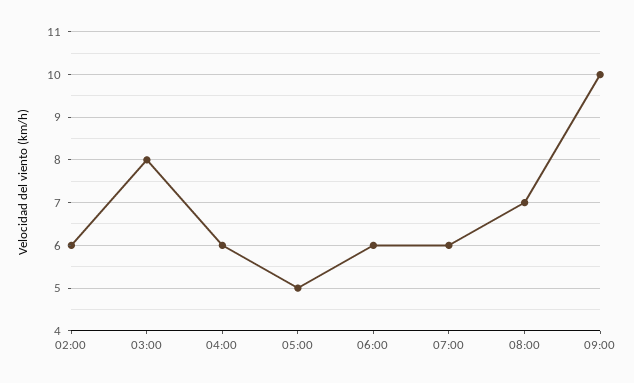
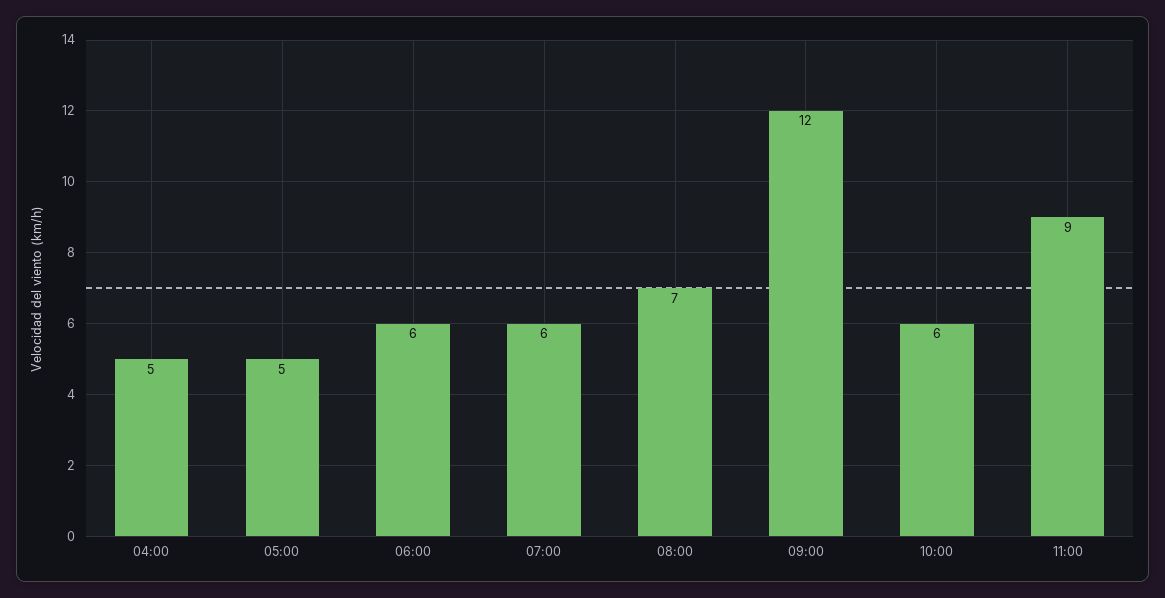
02:00: 6 -> none
03:00: 8 -> none
04:00: 6 -> 5
09:00: 10 -> 12
10:00: none -> 6
11:00: none -> 9

